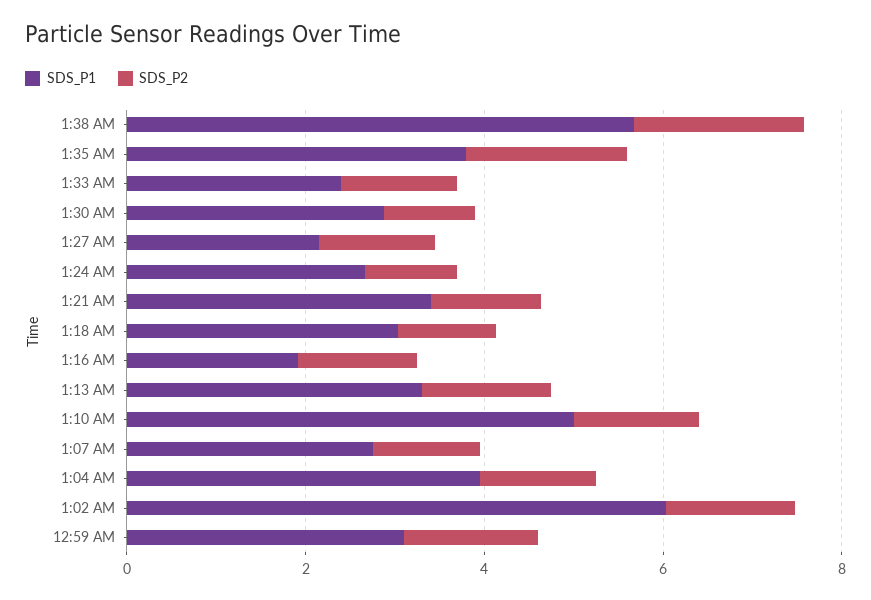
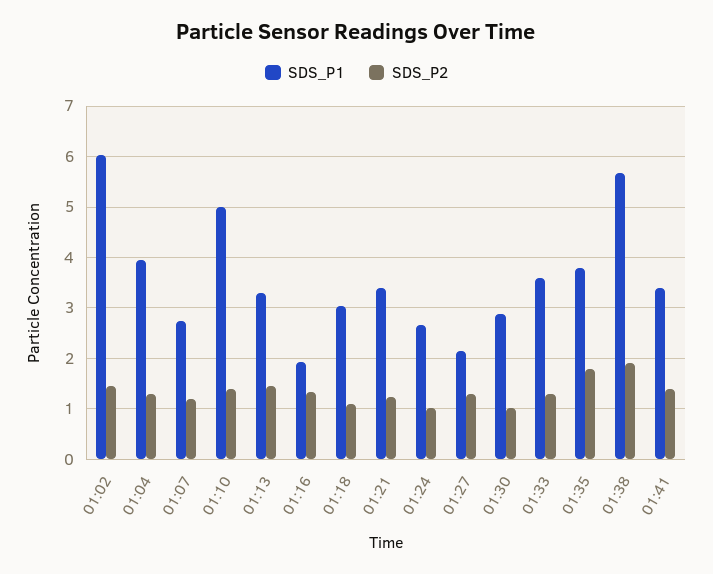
SDS_P1, 1:33 AM: 2.5 -> 3.6
SDS_P1, 12:59 AM: 3 -> none
SDS_P2, 12:59 AM: 1.5 -> none
SDS_P1, 01:41: none -> 3.4
SDS_P2, 01:41: none -> 1.4

